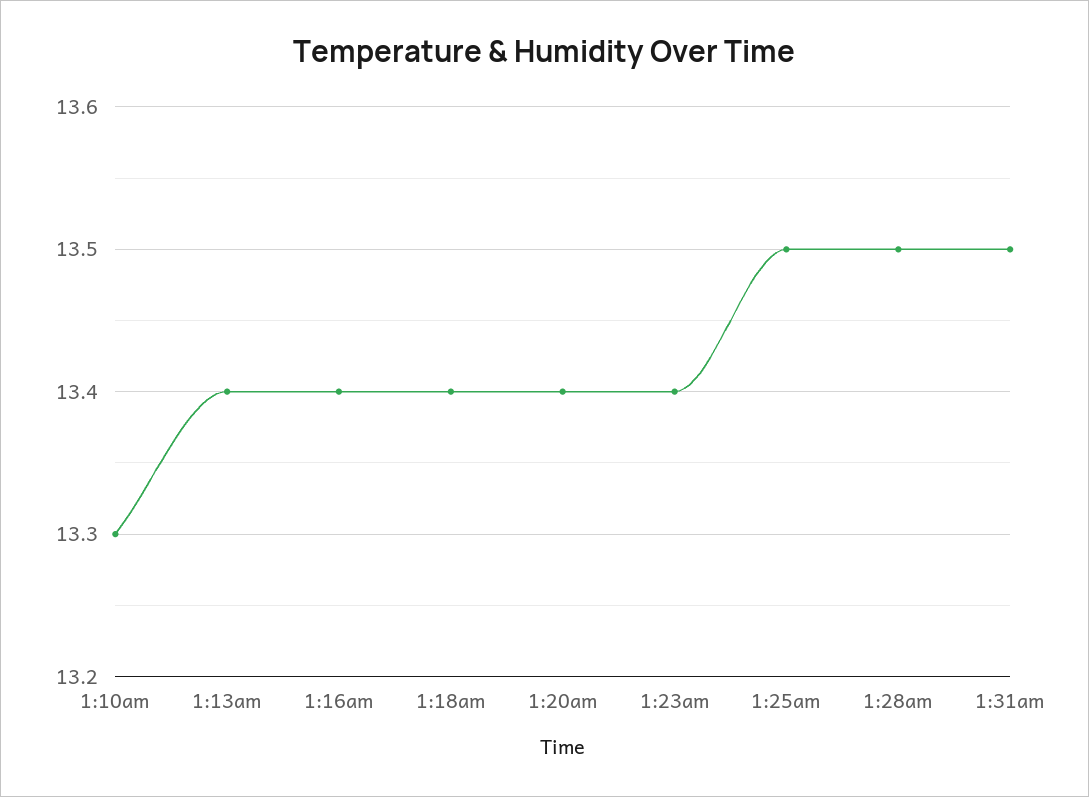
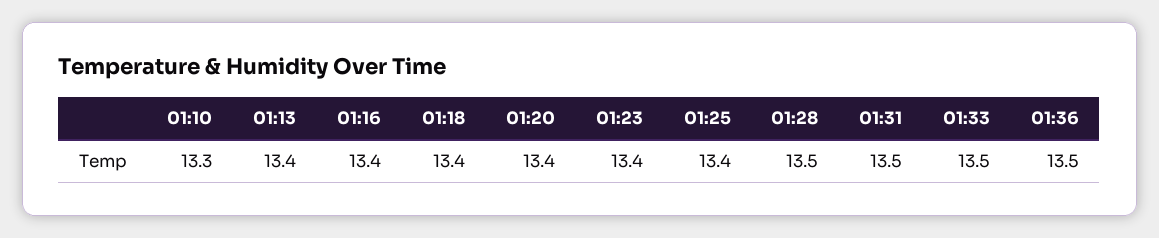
1:25am: 13.5 -> 13.4
01:33: none -> 13.5
01:36: none -> 13.5

